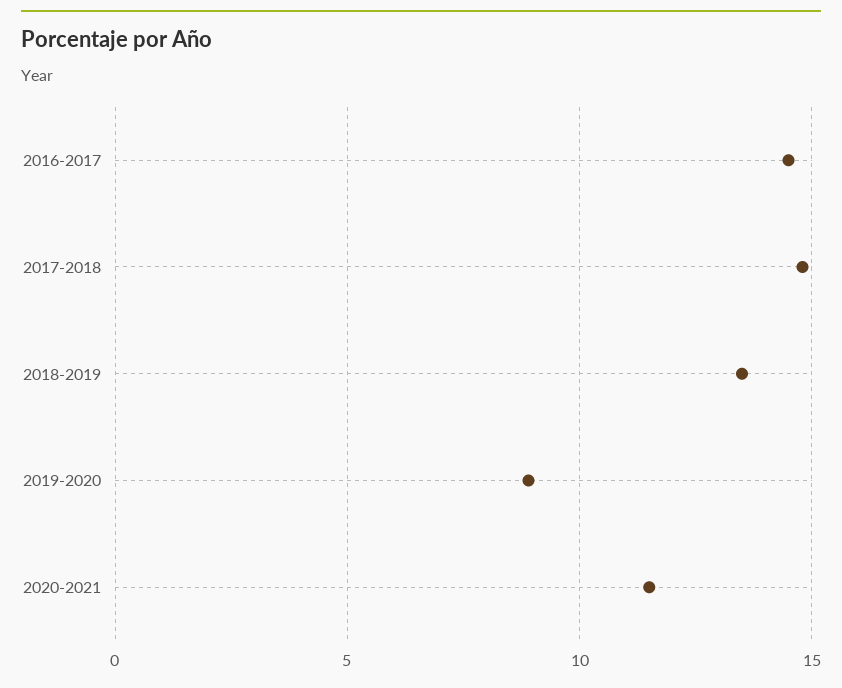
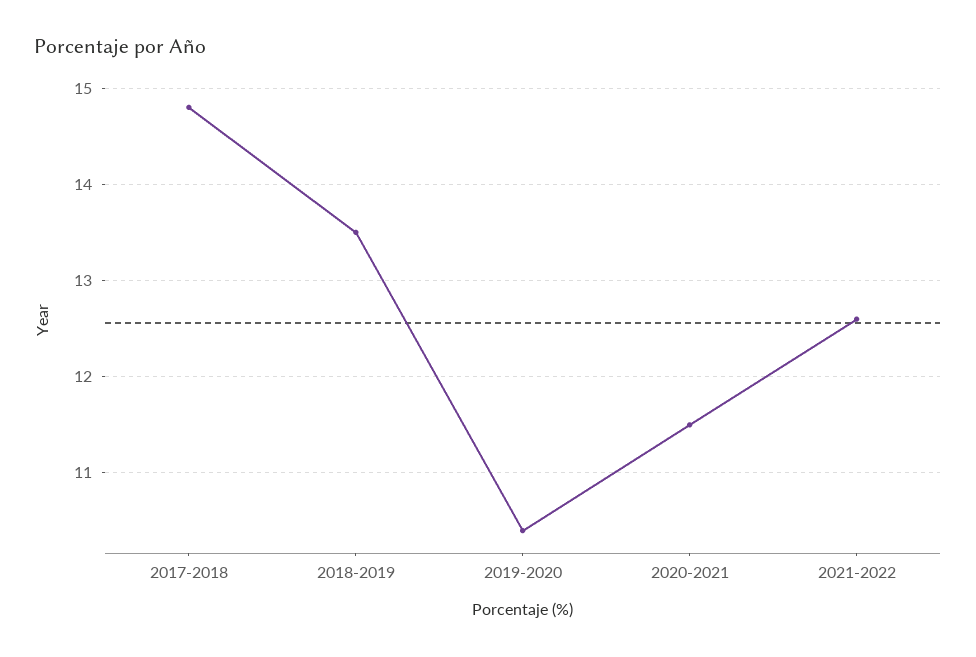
2016-2017: 14.5 -> none
2019-2020: 9 -> 10.4
2021-2022: none -> 12.6

